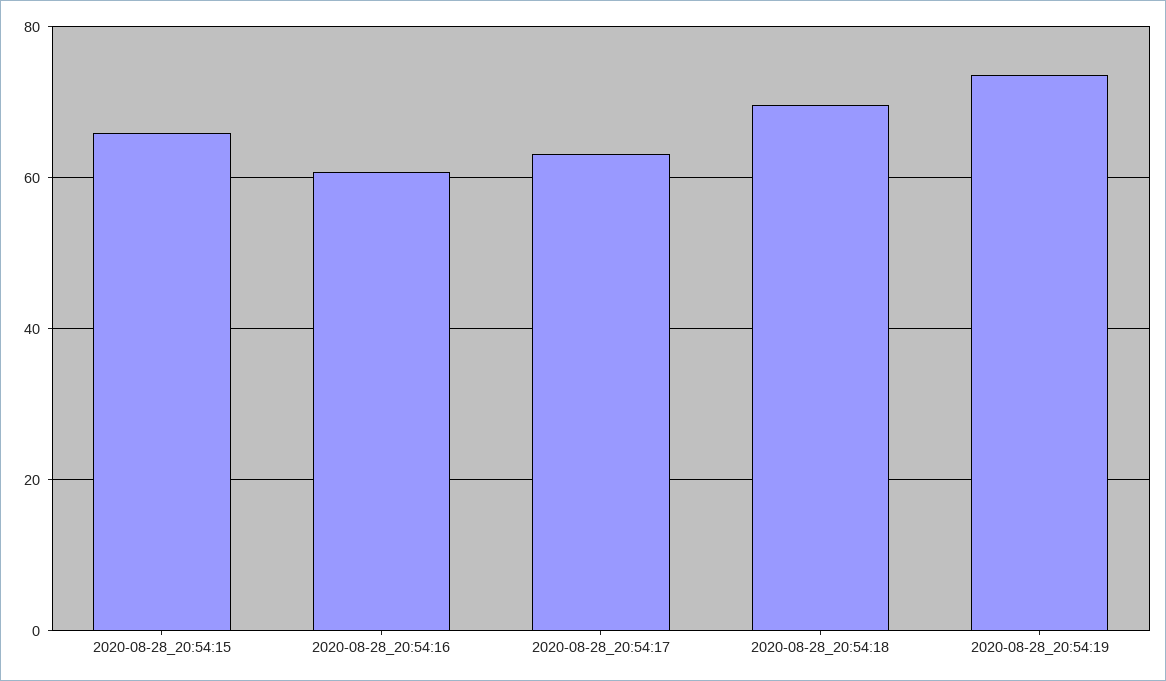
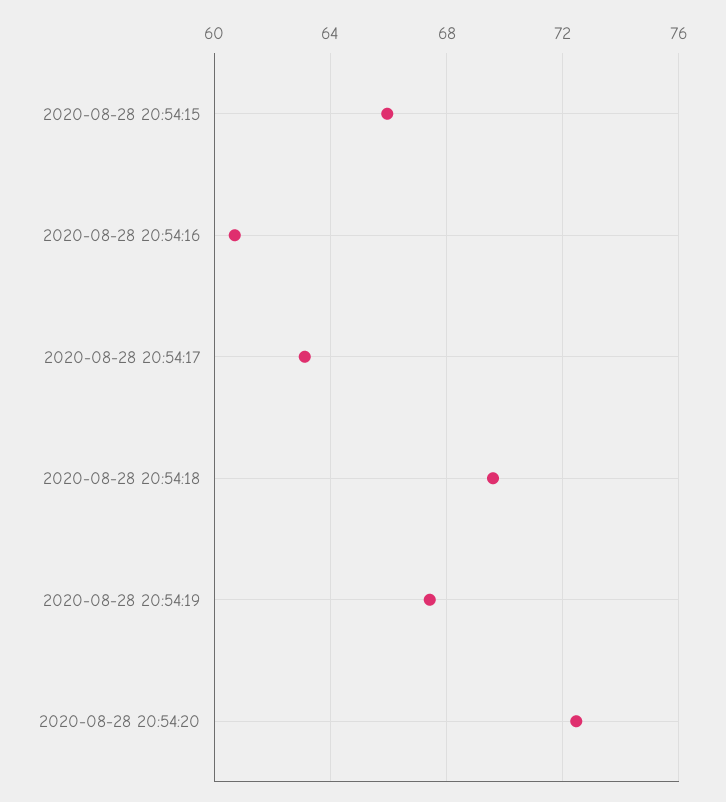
2020-08-28_20:54:19: 74 -> 67.5
2020-08-28 20:54:20: none -> 72.5

